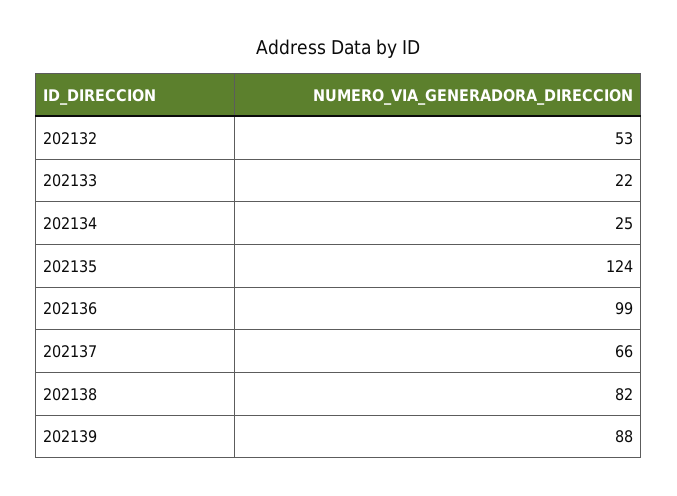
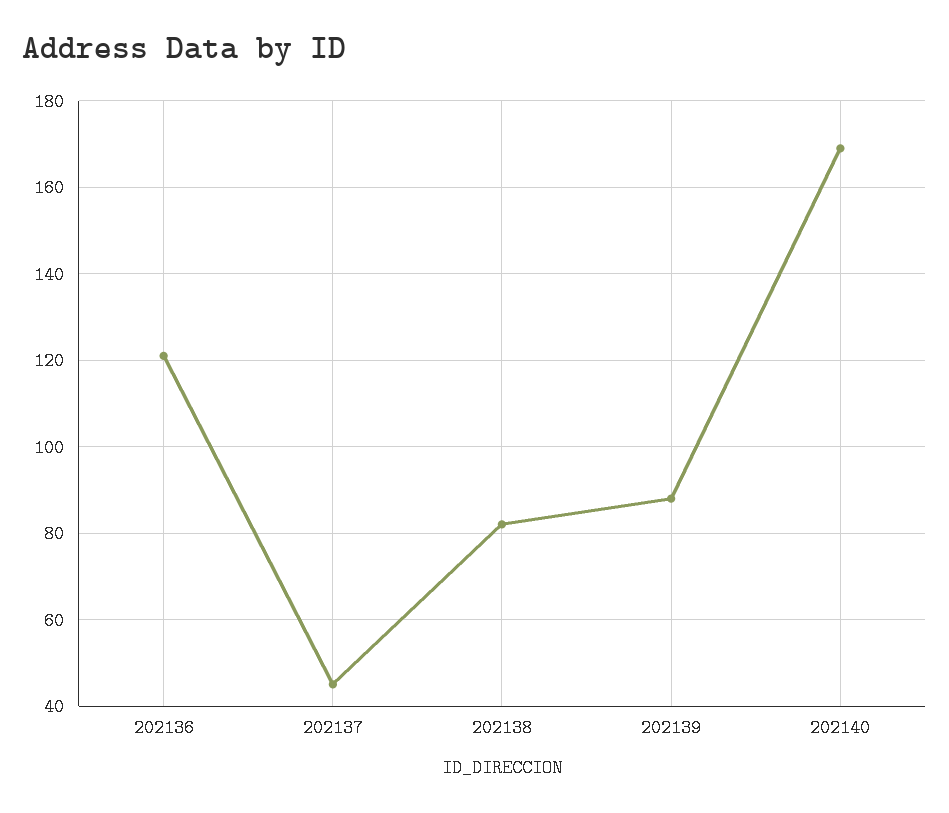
202132: 53 -> none
202133: 22 -> none
202134: 25 -> none
202135: 124 -> none
202136: 99 -> 120
202137: 66 -> 45
202140: none -> 170

